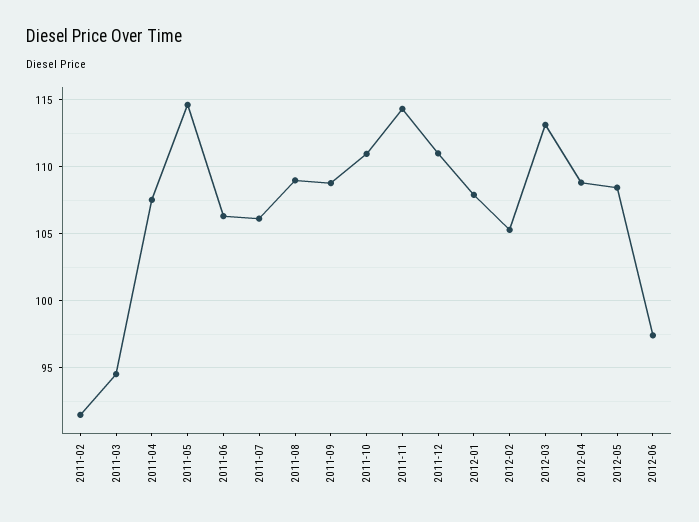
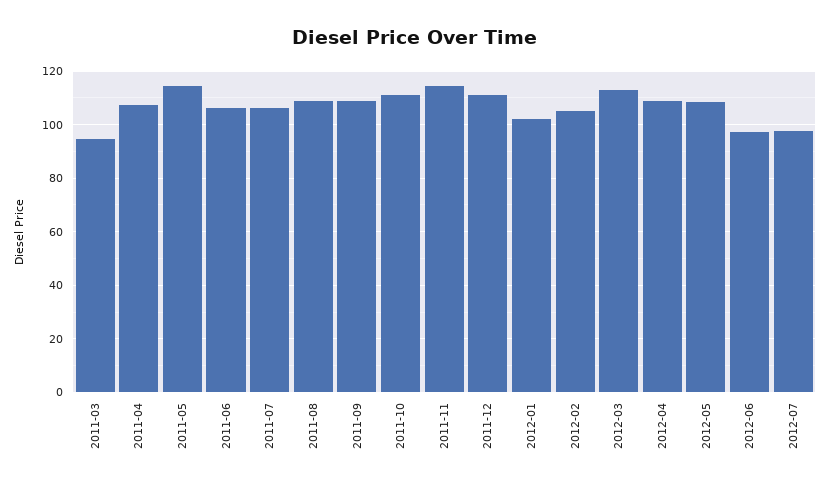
2011-02: 91.5 -> none
2012-01: 108 -> 102.5
2012-07: none -> 97.5

